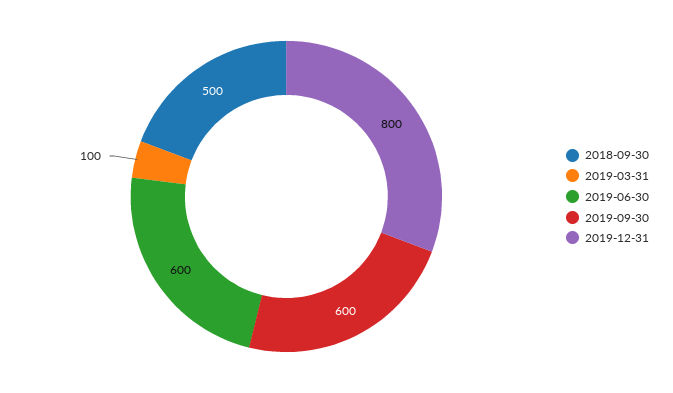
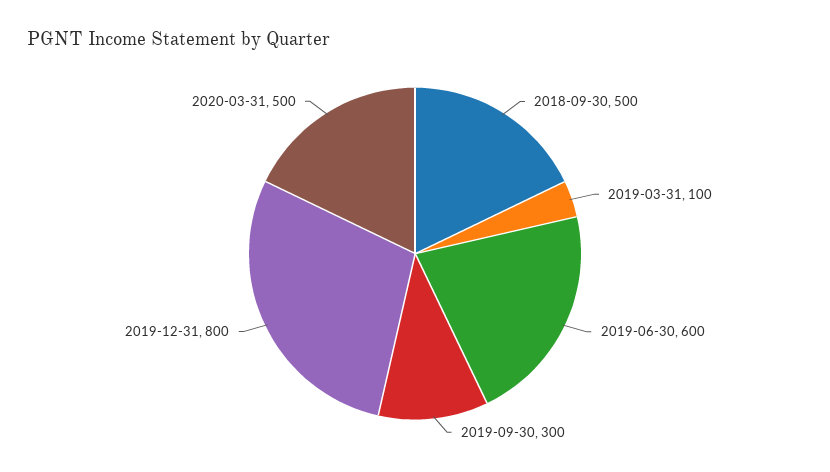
2019-09-30: 600 -> 300
2020-03-31: none -> 500

